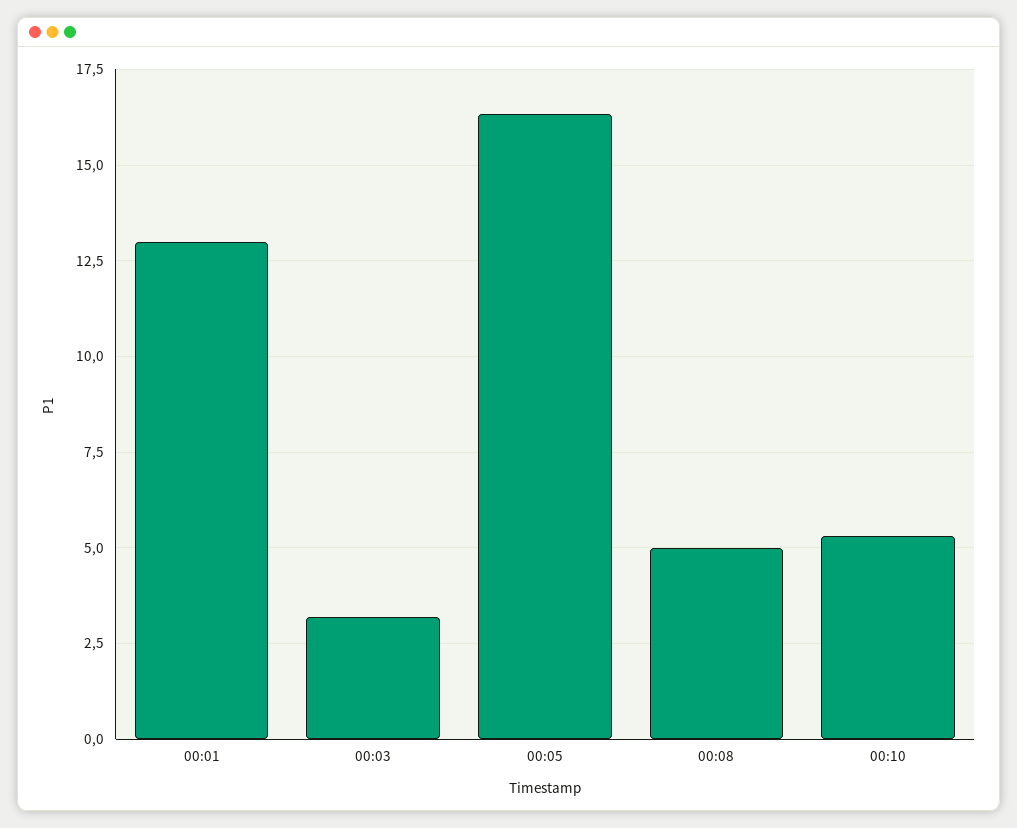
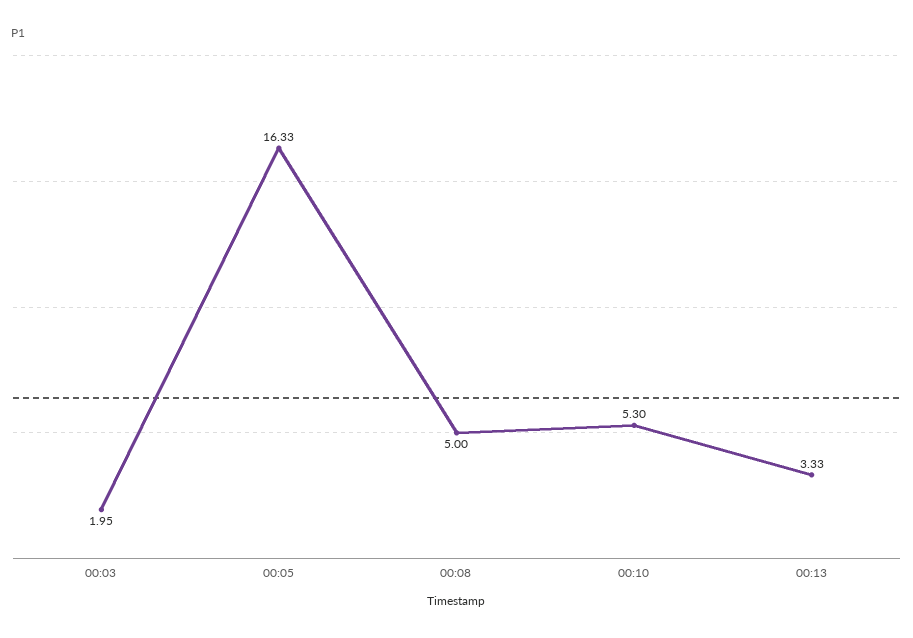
00:01: 13 -> none
00:03: 3.25 -> 1.95
00:13: none -> 3.33

